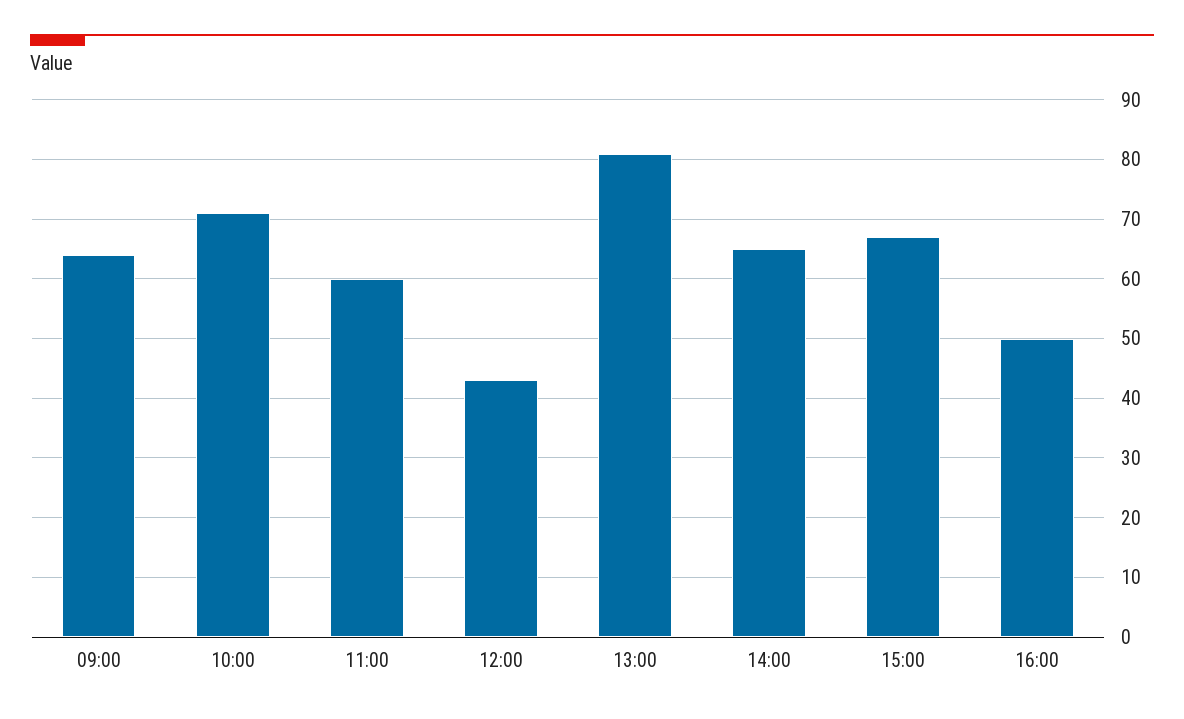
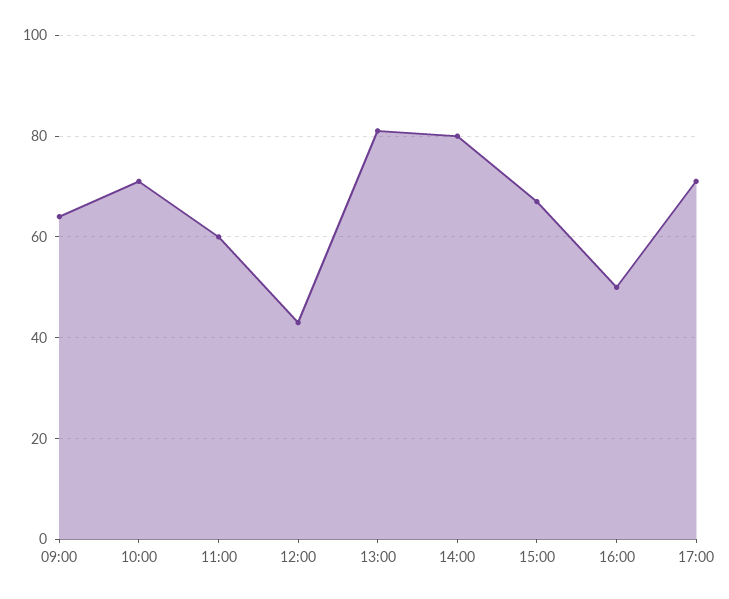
14:00: 65 -> 80
17:00: none -> 70

